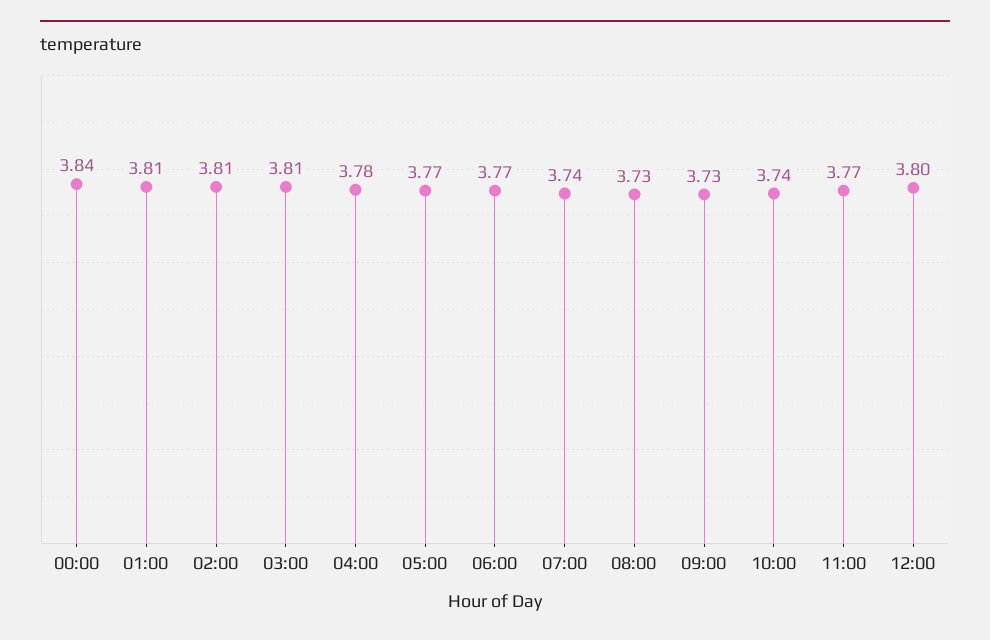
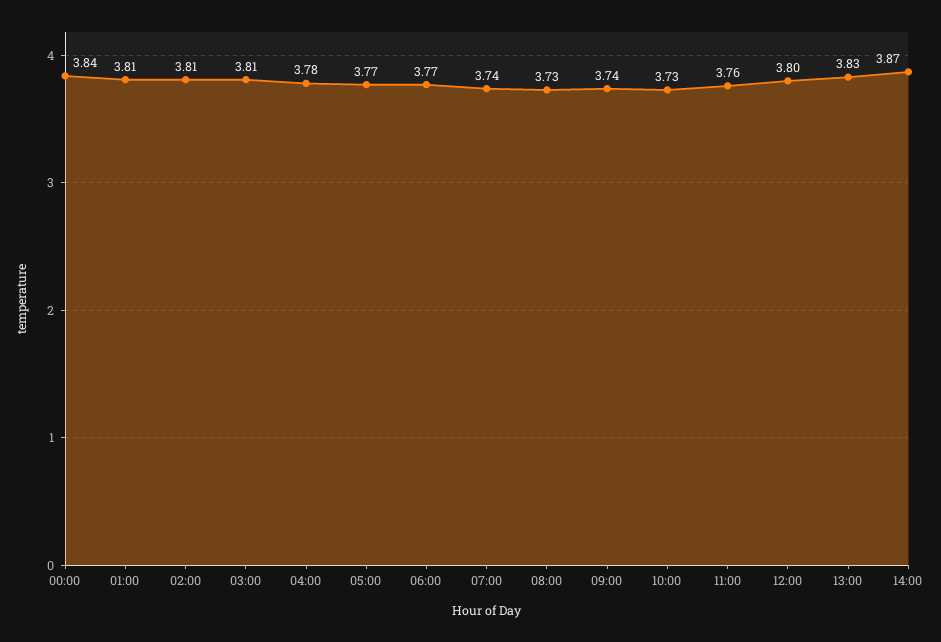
09:00: 3.73 -> 3.74
10:00: 3.74 -> 3.73
11:00: 3.77 -> 3.76
13:00: none -> 3.83
14:00: none -> 3.87

